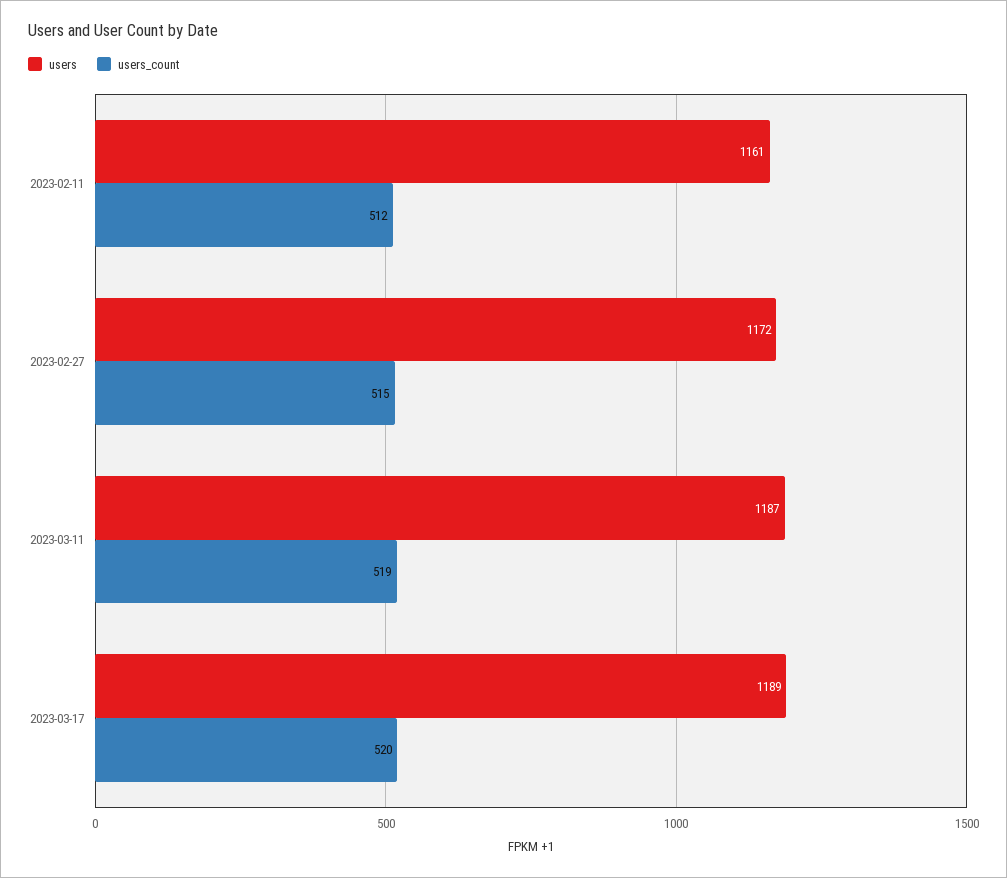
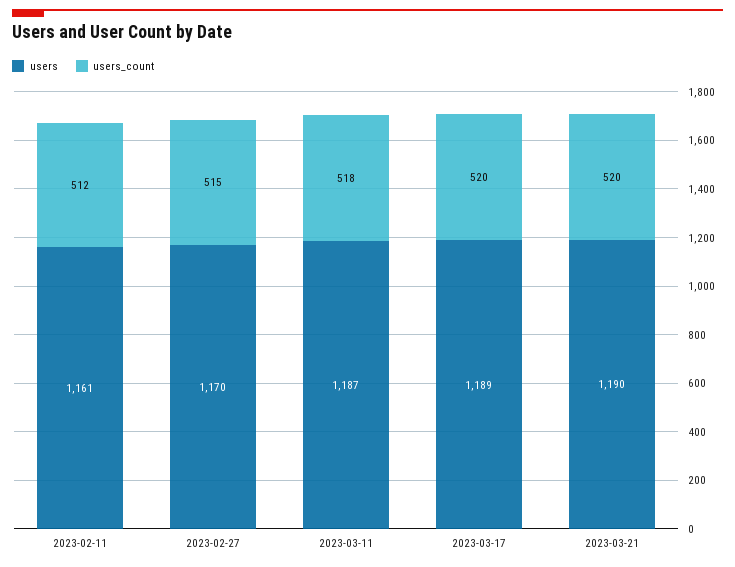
users, 2023-02-27: 1172 -> 1170
users_count, 2023-03-11: 519 -> 518
users, 2023-03-21: none -> 1190
users_count, 2023-03-21: none -> 520

